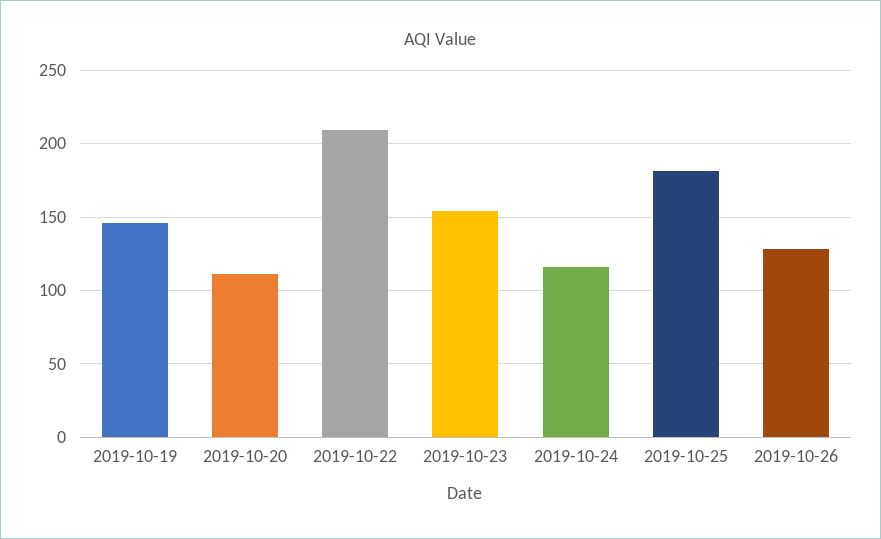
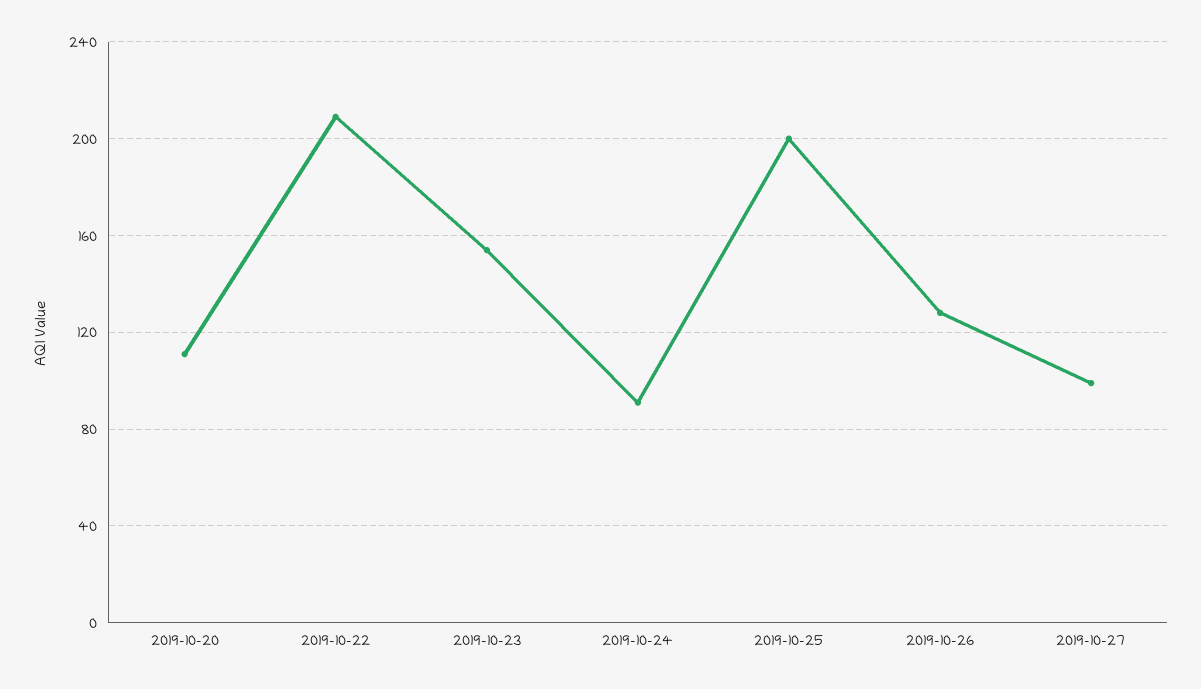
2019-10-19: 145 -> none
2019-10-24: 115 -> 90
2019-10-25: 180 -> 200
2019-10-27: none -> 100

